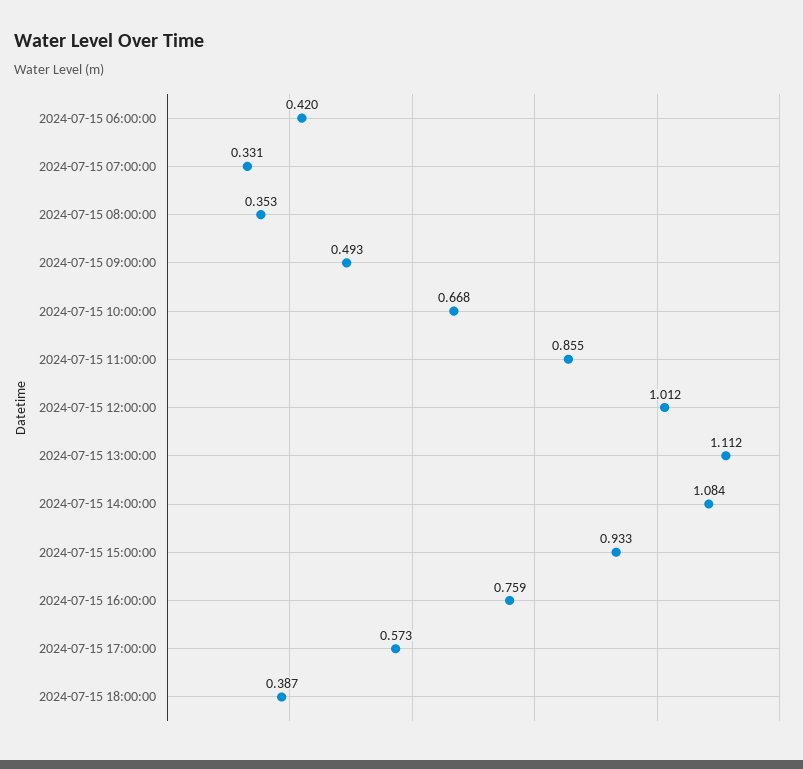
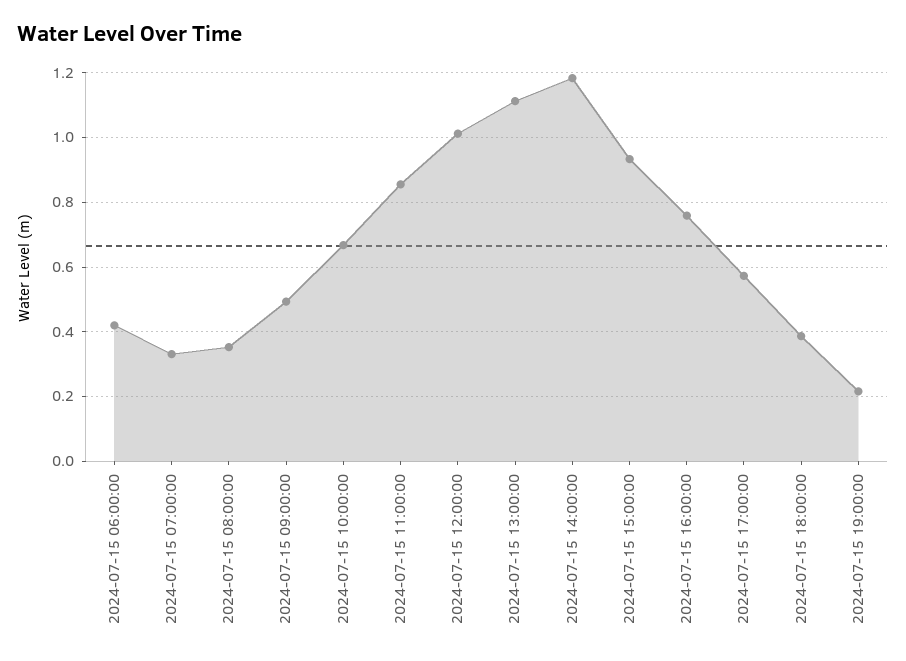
2024-07-15 14:00:00: 1.084 -> 1.18
2024-07-15 19:00:00: none -> 0.22

